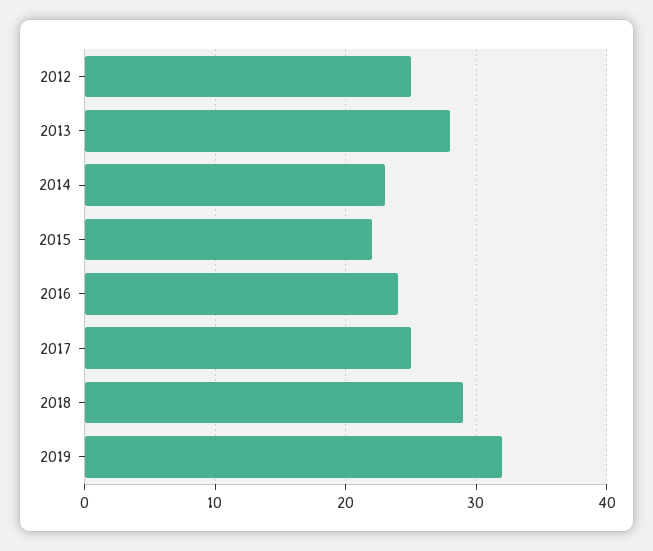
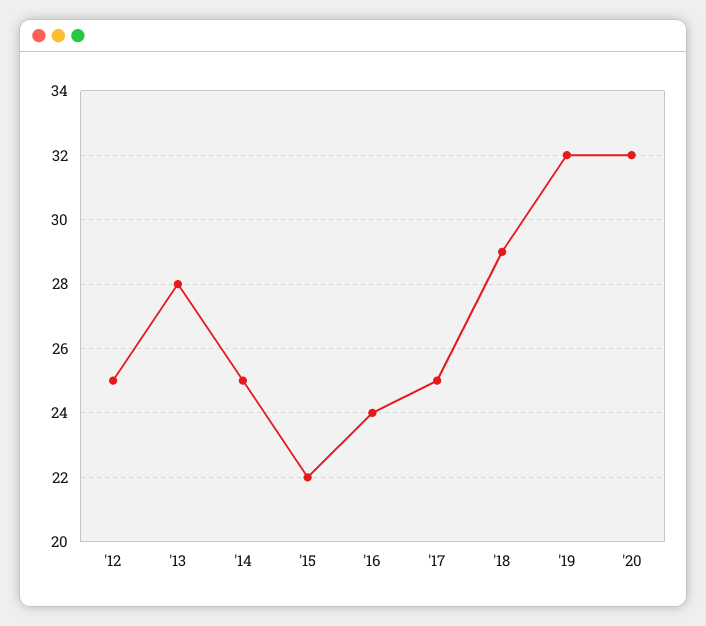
2014: 23 -> 25
'20: none -> 32

